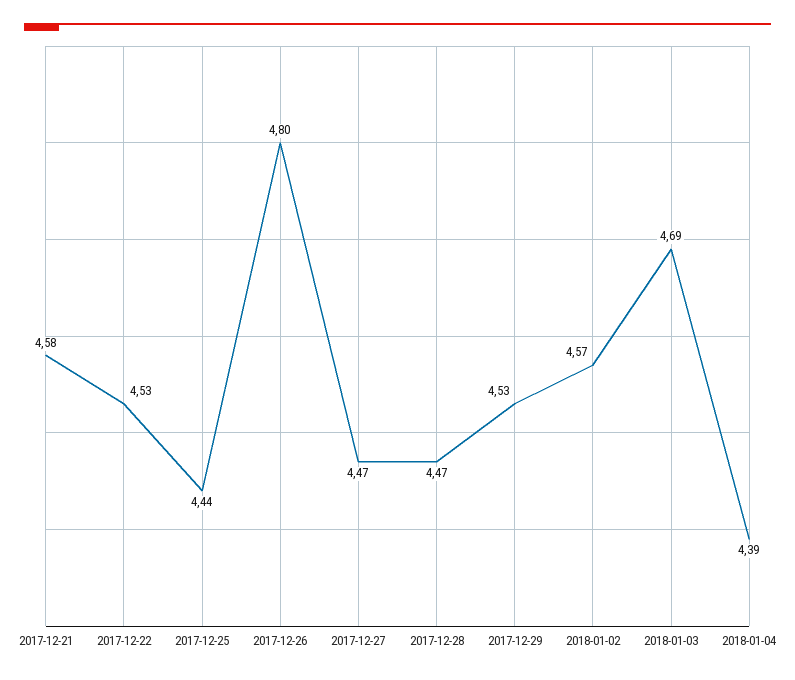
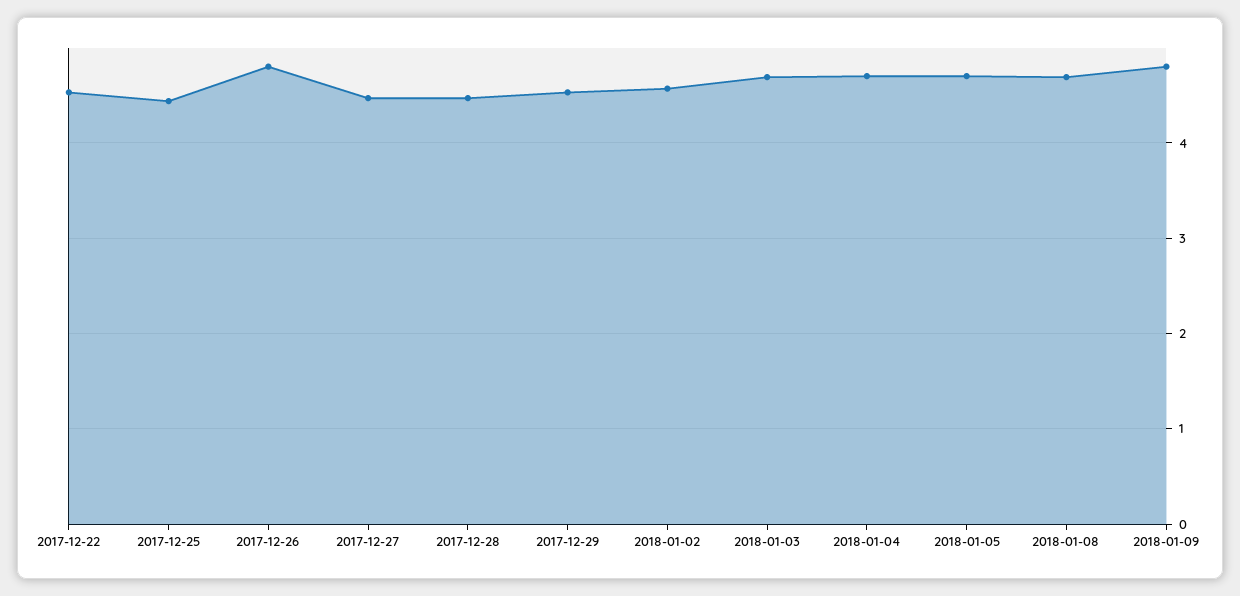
2017-12-21: 4.58 -> none
2018-01-04: 4.39 -> 4.7
2018-01-05: none -> 4.7
2018-01-08: none -> 4.7
2018-01-09: none -> 4.8

